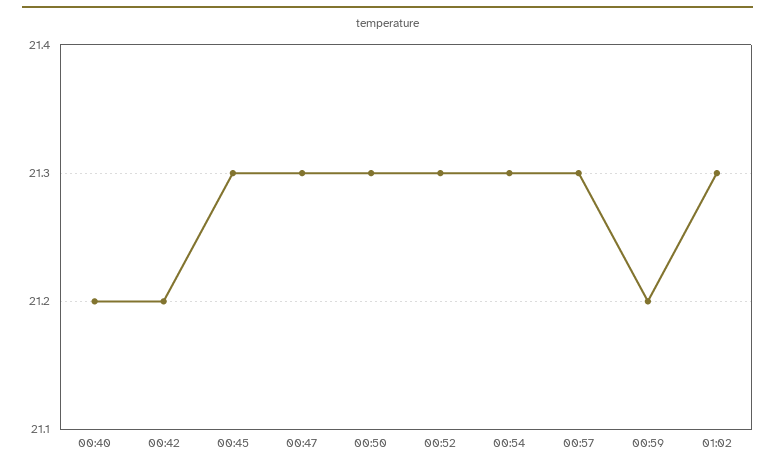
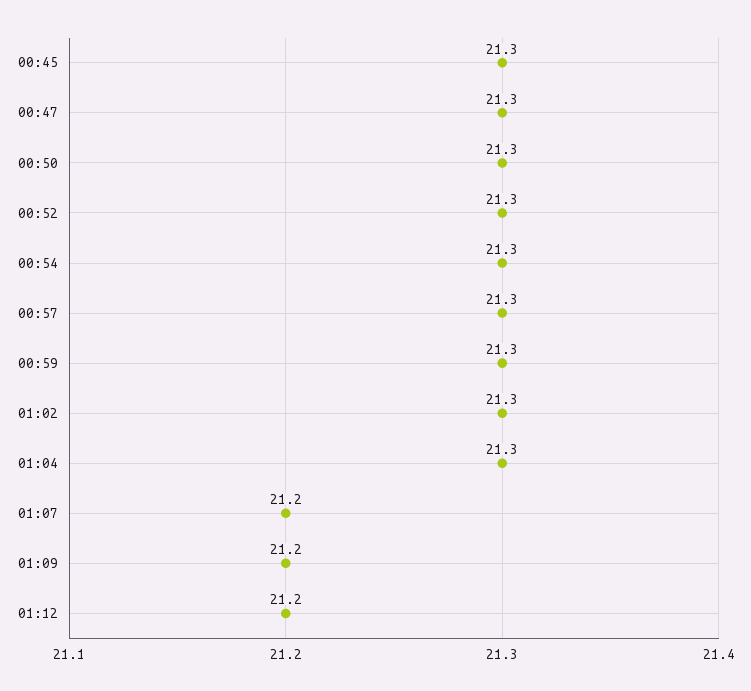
00:40: 21.2 -> none
00:42: 21.2 -> none
00:59: 21.2 -> 21.3
01:04: none -> 21.3
01:07: none -> 21.2
01:09: none -> 21.2
01:12: none -> 21.2

